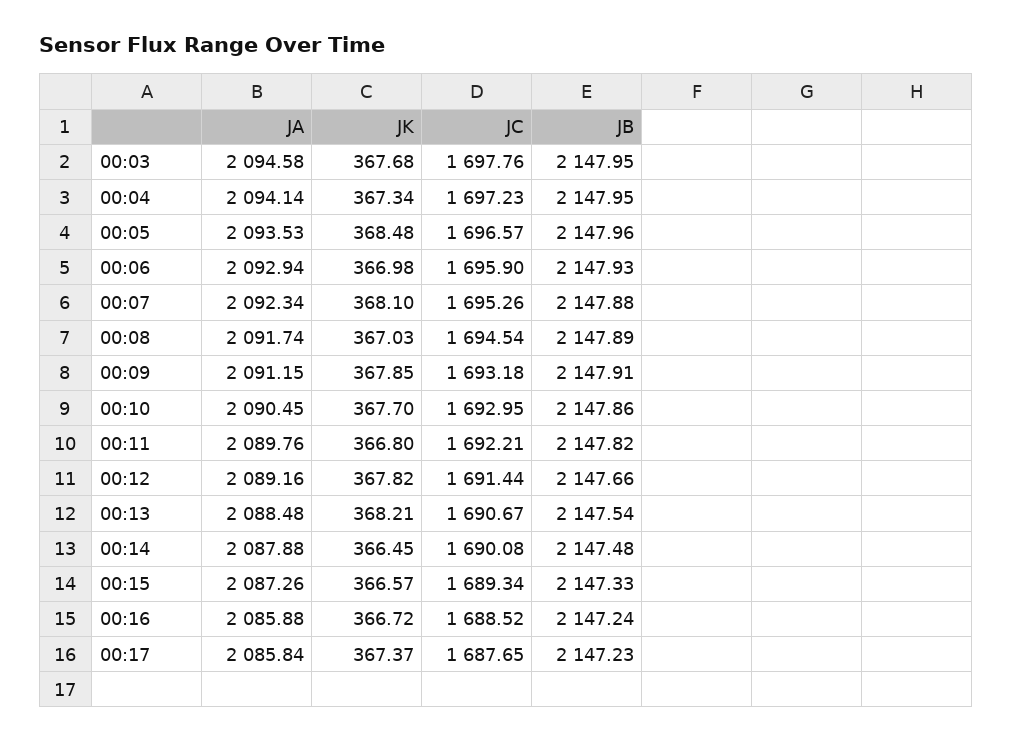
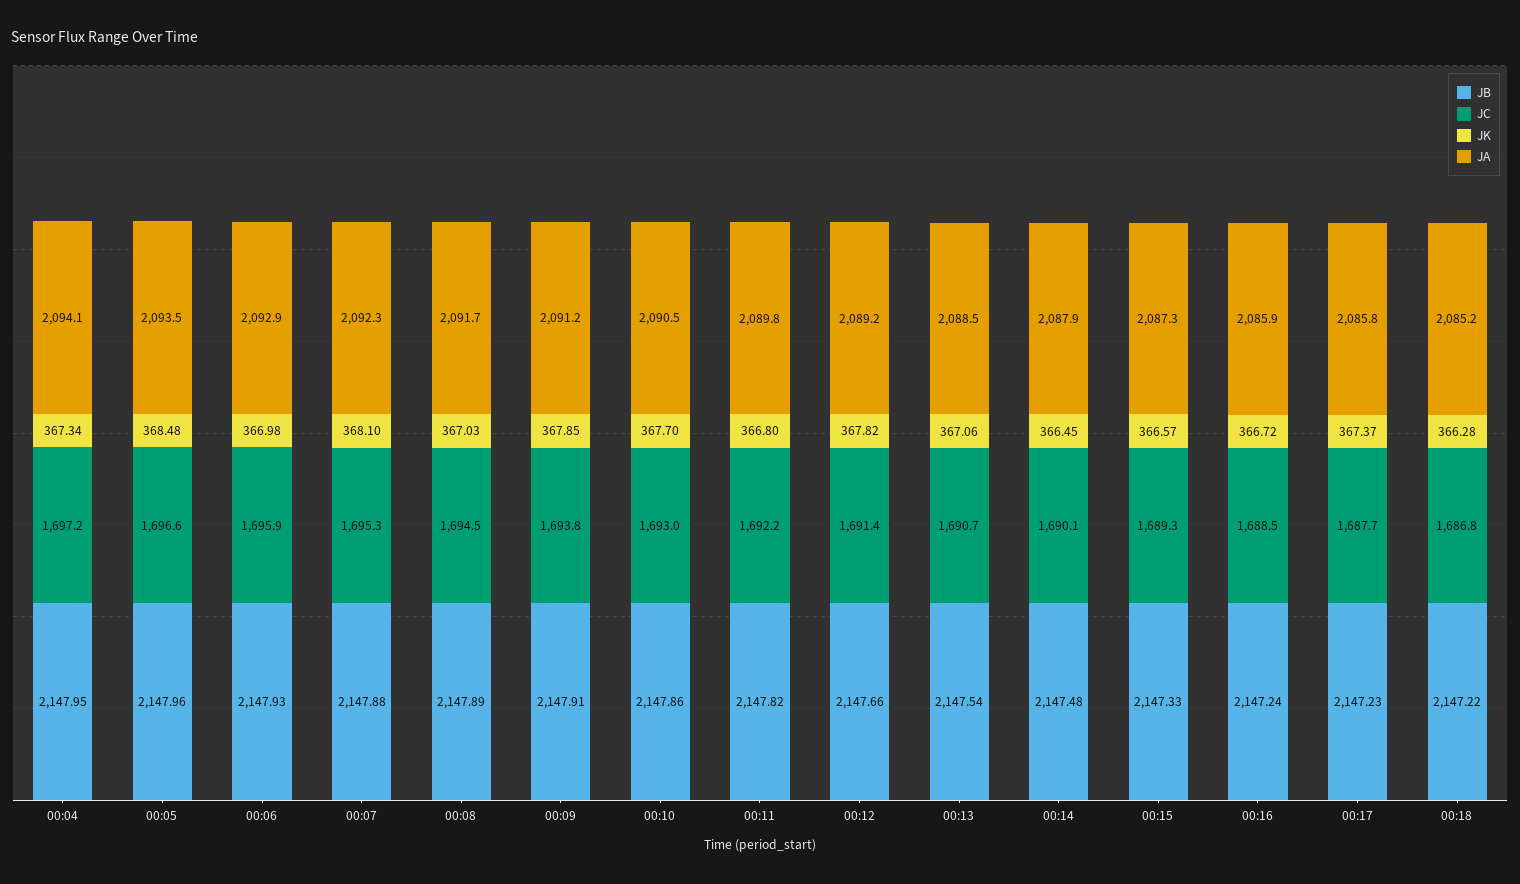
JA, 00:03: 2094.58 -> none
JK, 00:03: 367.68 -> none
JC, 00:03: 1697.76 -> none
JB, 00:03: 2147.95 -> none
JC, 00:09: 1693.18 -> 1693.8
JK, 00:13: 368.21 -> 367.06
JB, 00:18: none -> 2147.22
JC, 00:18: none -> 1686.8
JK, 00:18: none -> 366.28
JA, 00:18: none -> 2085.2

